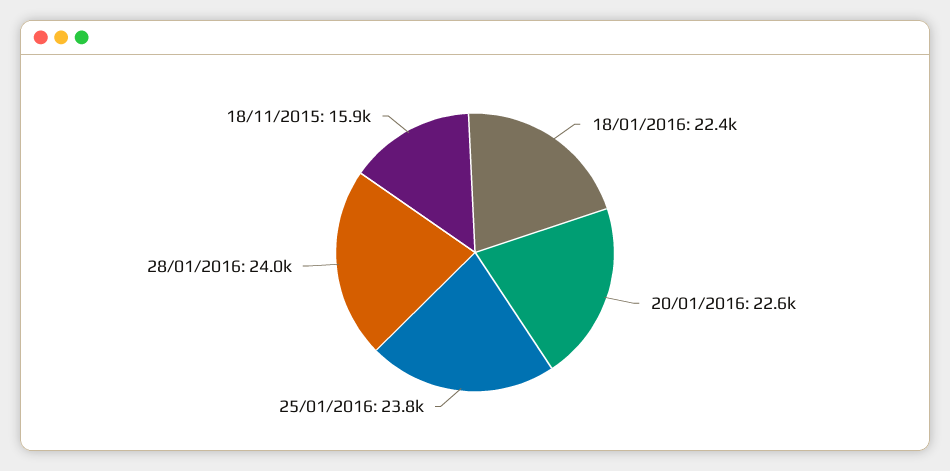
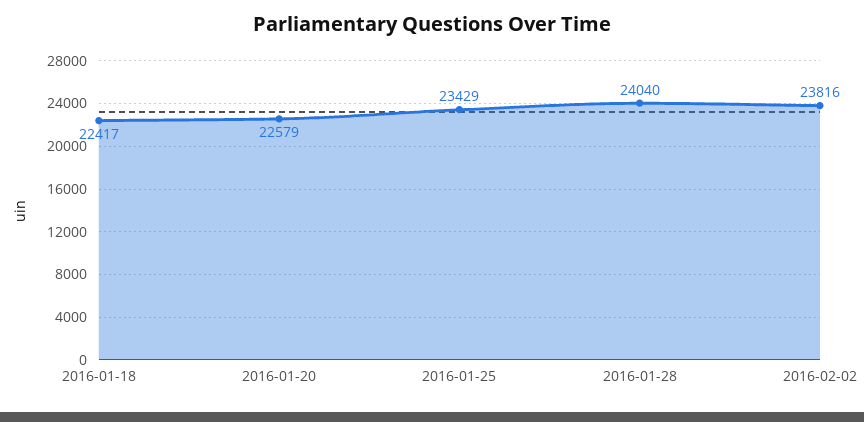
25/01/2016: 23800 -> 23429
18/11/2015: 15900 -> none
2016-02-02: none -> 23816

